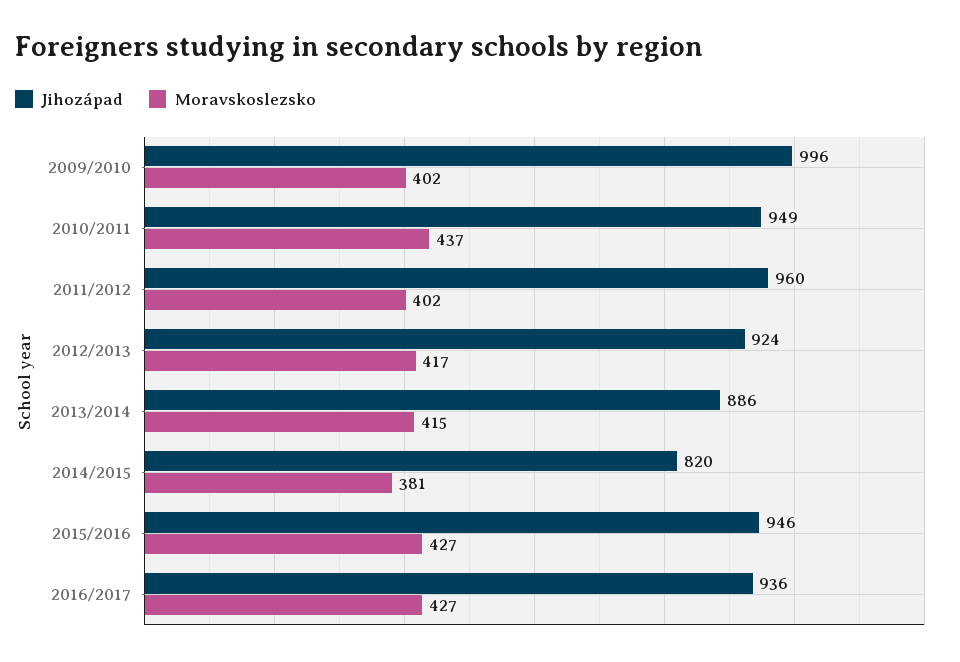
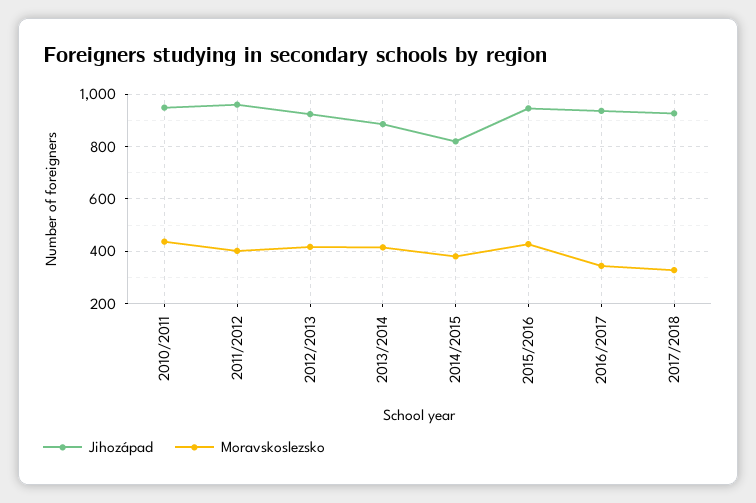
Jihozápad, 2009/2010: 996 -> none
Moravskoslezsko, 2009/2010: 402 -> none
Moravskoslezsko, 2016/2017: 427 -> 350
Jihozápad, 2017/2018: none -> 925
Moravskoslezsko, 2017/2018: none -> 325

